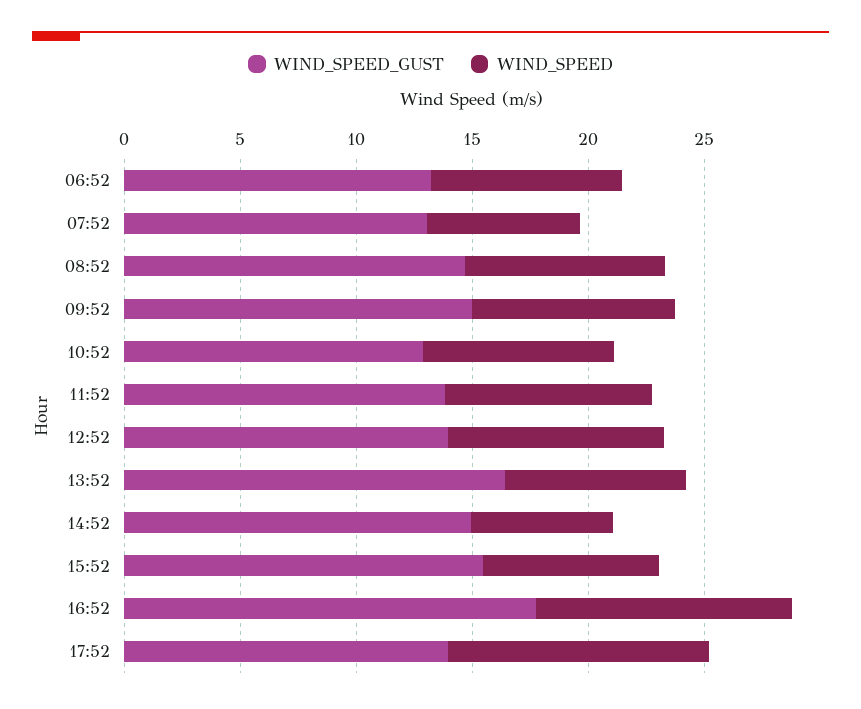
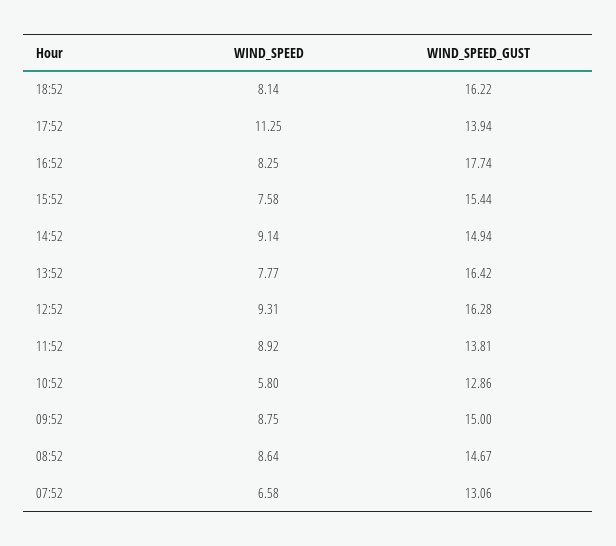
WIND_SPEED_GUST, 06:52: 13 -> none
WIND_SPEED, 06:52: 8 -> none
WIND_SPEED, 10:52: 8 -> 5.8
WIND_SPEED_GUST, 12:52: 14 -> 16.28
WIND_SPEED, 14:52: 6 -> 9.14
WIND_SPEED, 16:52: 11 -> 8.25
WIND_SPEED, 18:52: none -> 8.14
WIND_SPEED_GUST, 18:52: none -> 16.22

